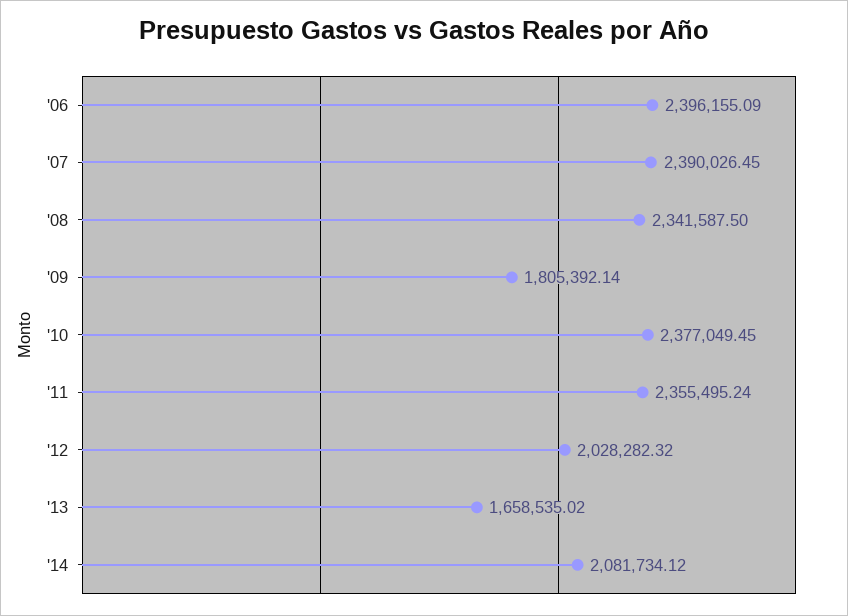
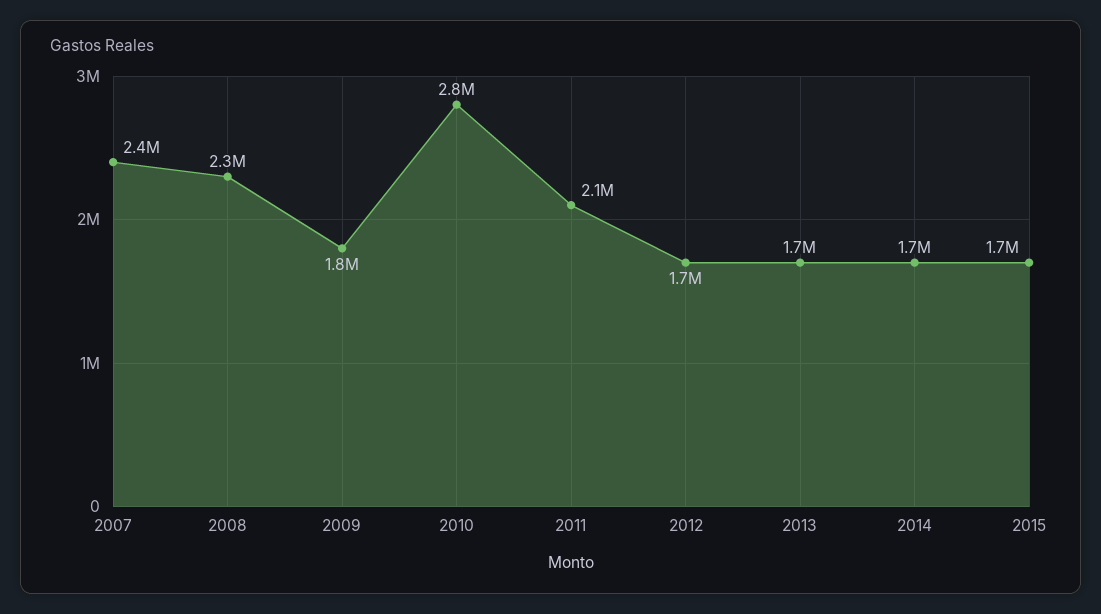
'06: 2396155.09 -> none
'10: 2377049.45 -> 2800000
'11: 2355495.24 -> 2100000
'12: 2028282.32 -> 1700000
'14: 2081734.12 -> 1700000
2015: none -> 1700000

